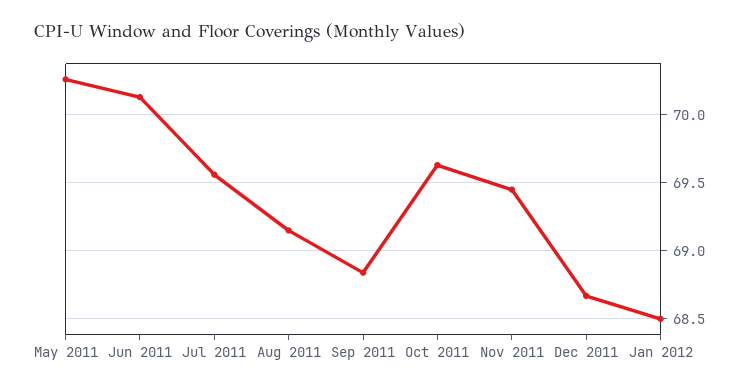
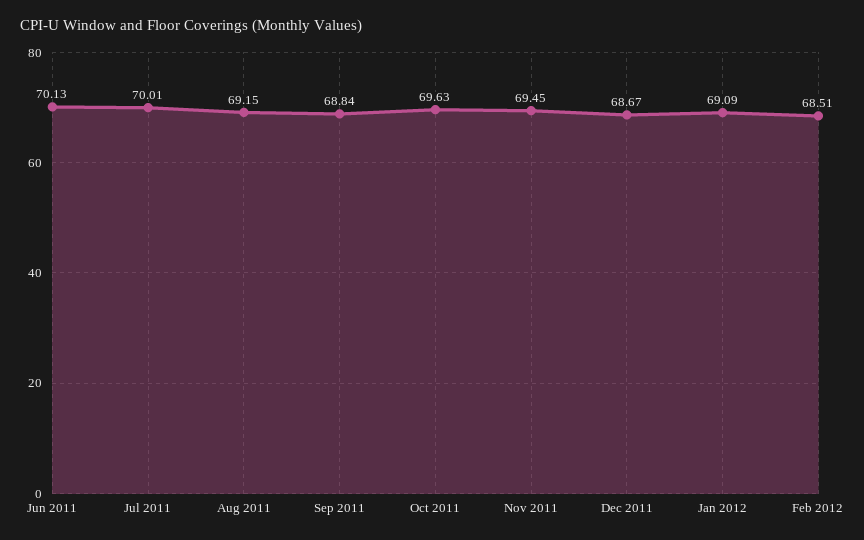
May 2011: 70.25 -> none
Jul 2011: 69.55 -> 70.01
Jan 2012: 68.5 -> 69.09
Feb 2012: none -> 68.51

